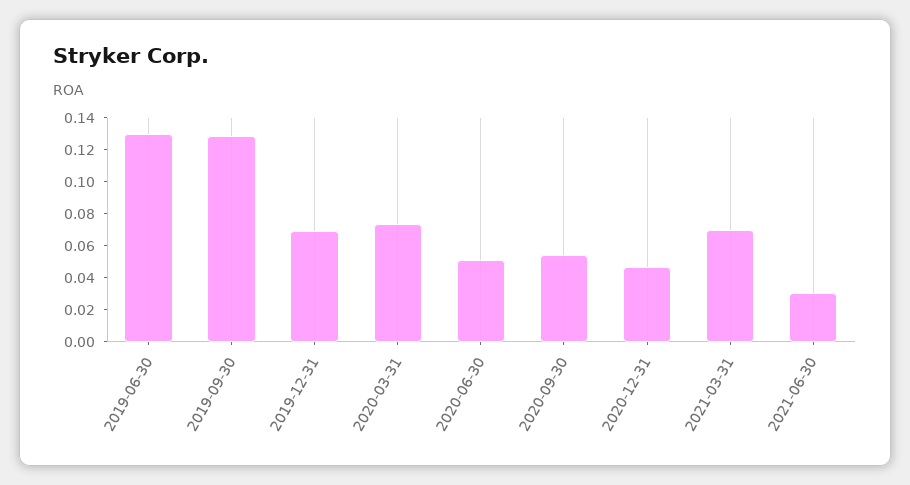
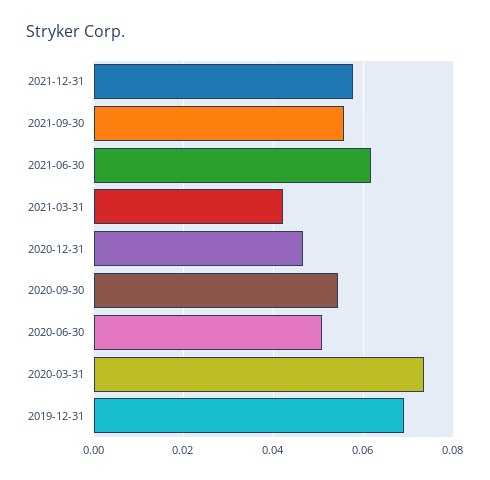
2019-06-30: 0.13 -> none
2019-09-30: 0.13 -> none
2021-03-31: 0.07 -> 0.042
2021-06-30: 0.03 -> 0.062
2021-12-31: none -> 0.058
2021-09-30: none -> 0.056

